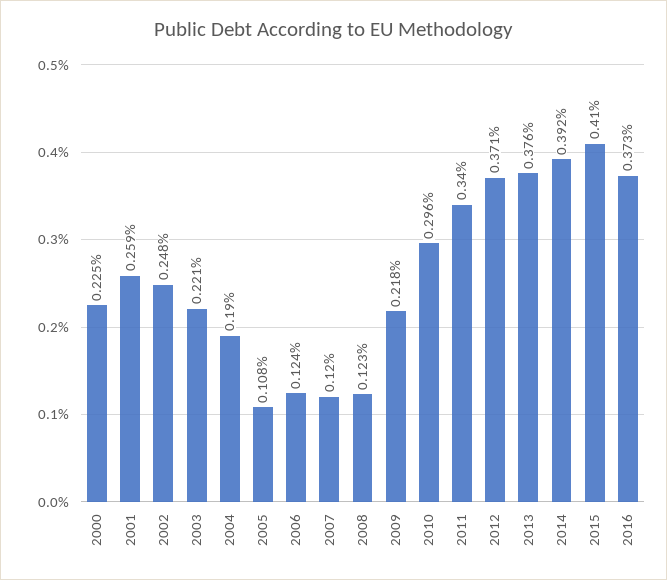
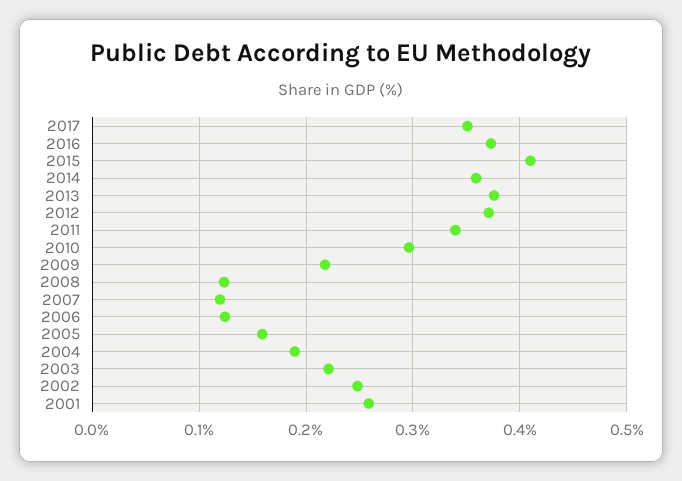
2000: 0.225 -> none
2005: 0.108 -> 0.16
2014: 0.392 -> 0.36
2017: none -> 0.35

